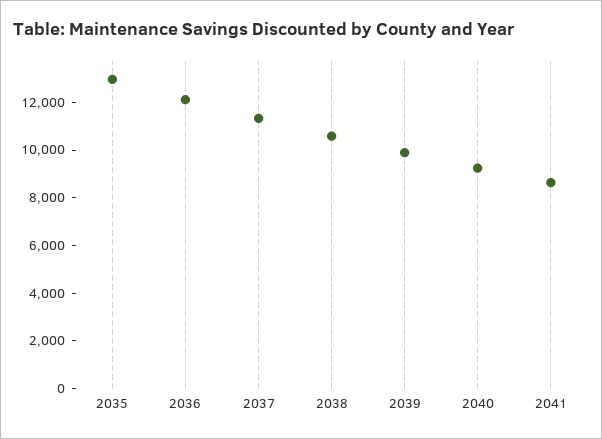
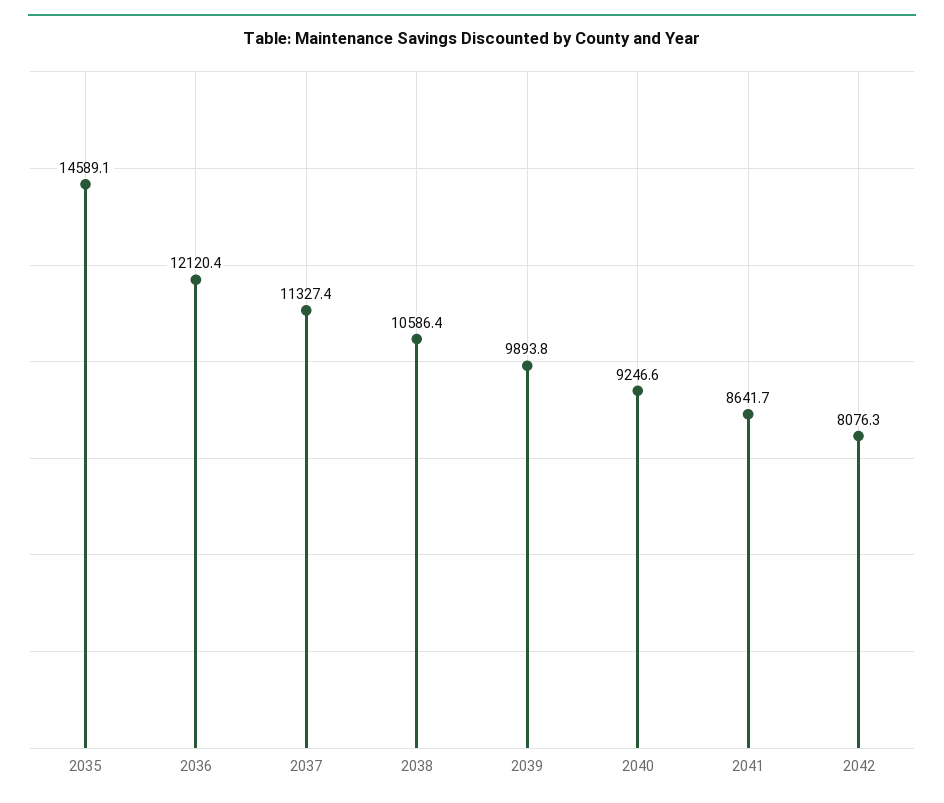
2035: 13000 -> 14589.1
2042: none -> 8076.3

